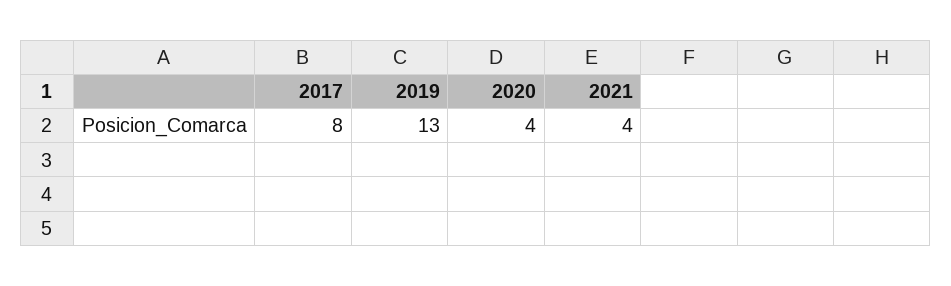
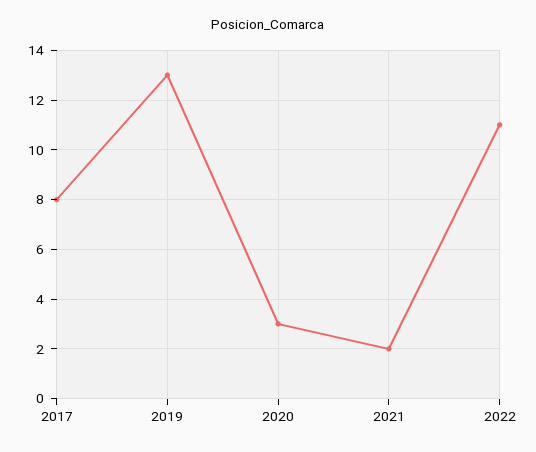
2020: 4 -> 3
2021: 4 -> 2
2022: none -> 11

